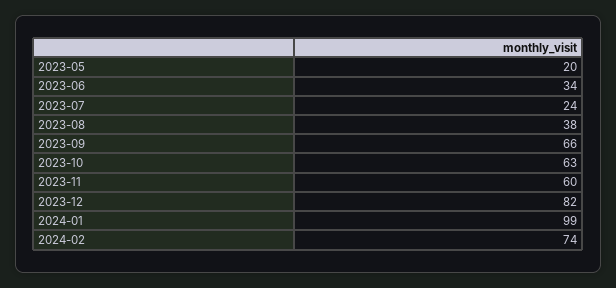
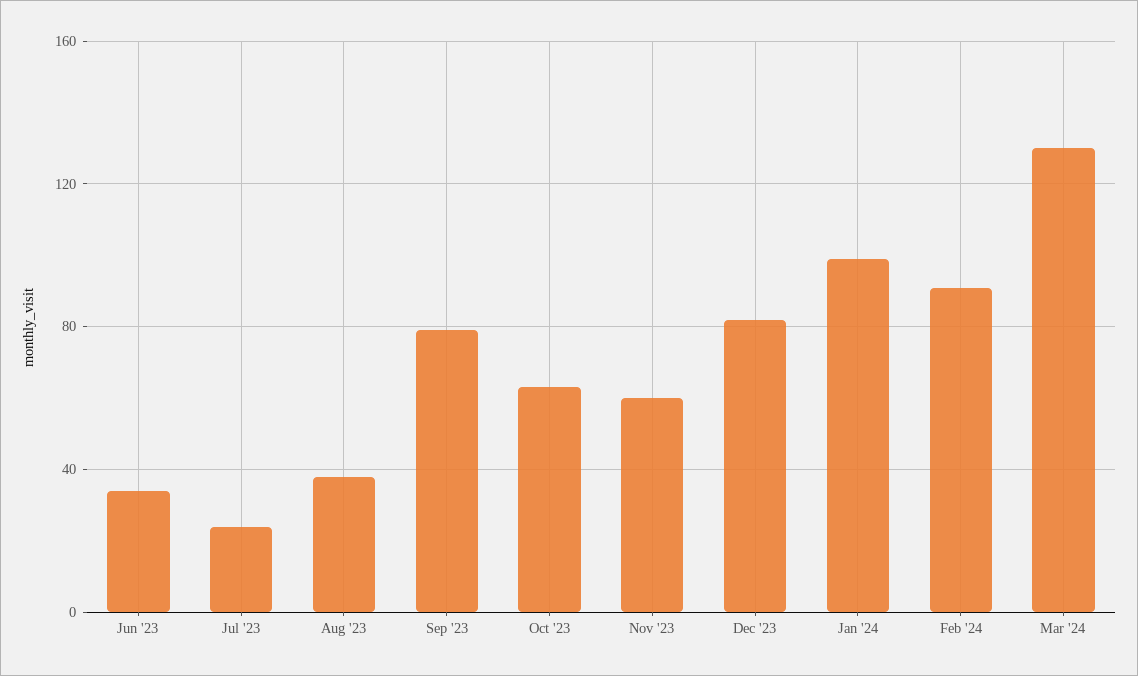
2023-05: 20 -> none
2023-09: 66 -> 80
2024-02: 74 -> 90
Mar '24: none -> 130

